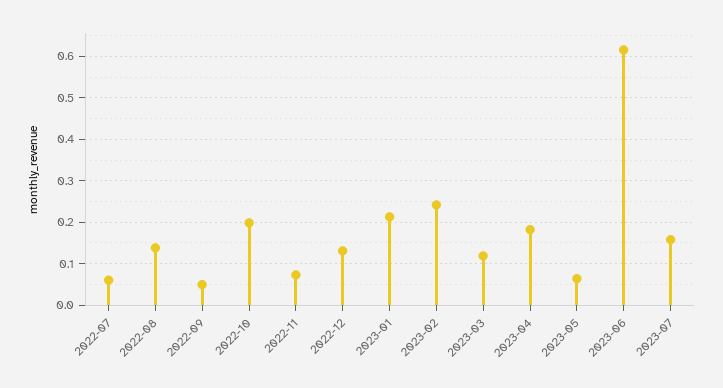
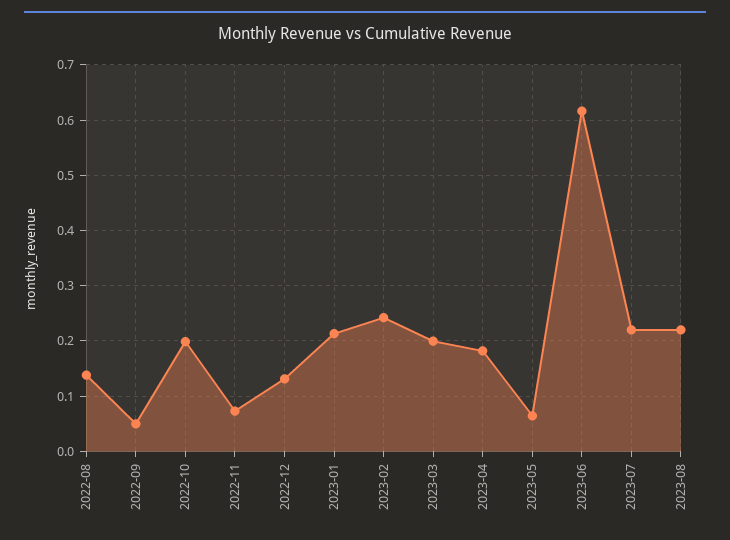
2022-07: 0.06 -> none
2023-03: 0.12 -> 0.2
2023-07: 0.16 -> 0.22
2023-08: none -> 0.22

